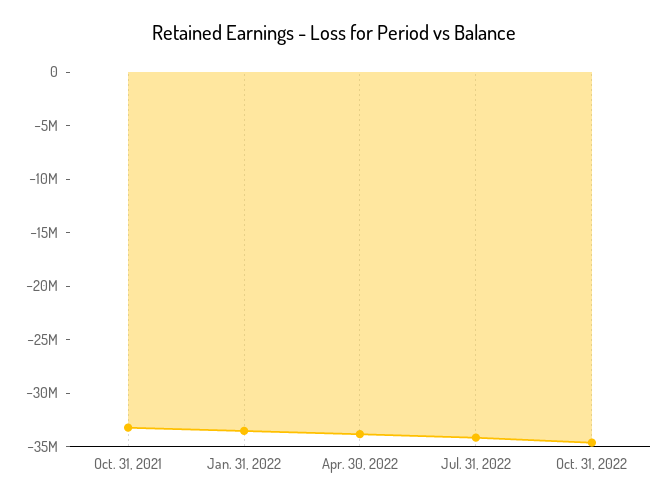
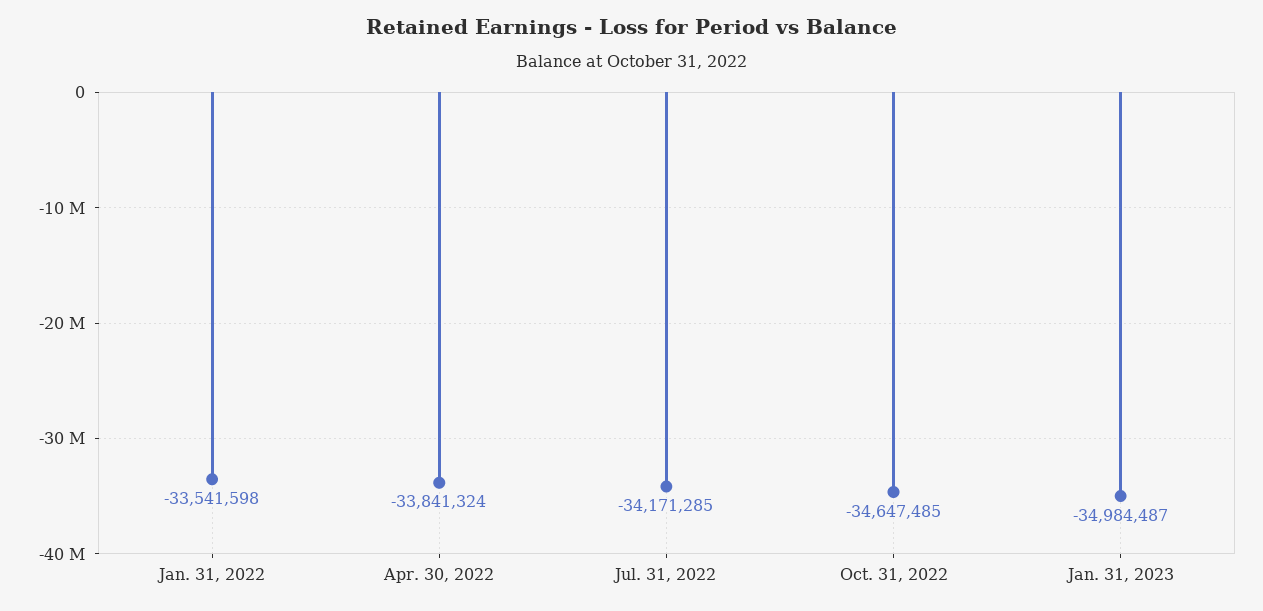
Oct. 31, 2021: -33000000 -> none
Jan. 31, 2023: none -> -34984487

